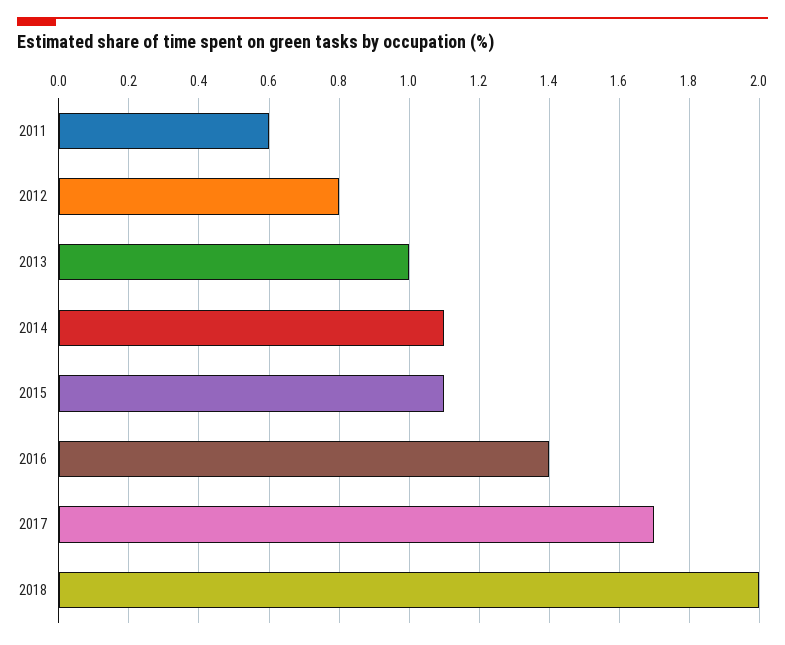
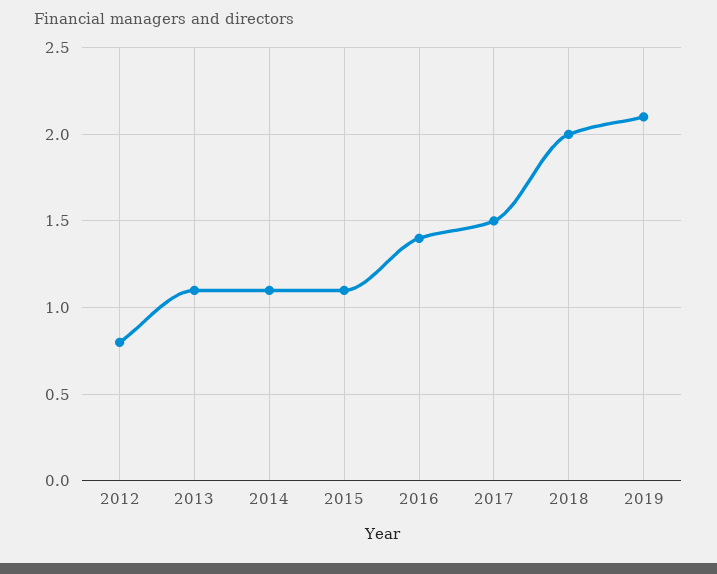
2011: 0.6 -> none
2013: 1 -> 1.1
2017: 1.7 -> 1.5
2019: none -> 2.1

